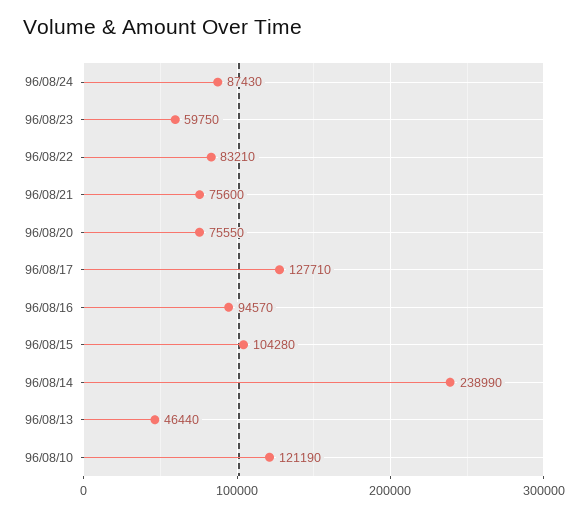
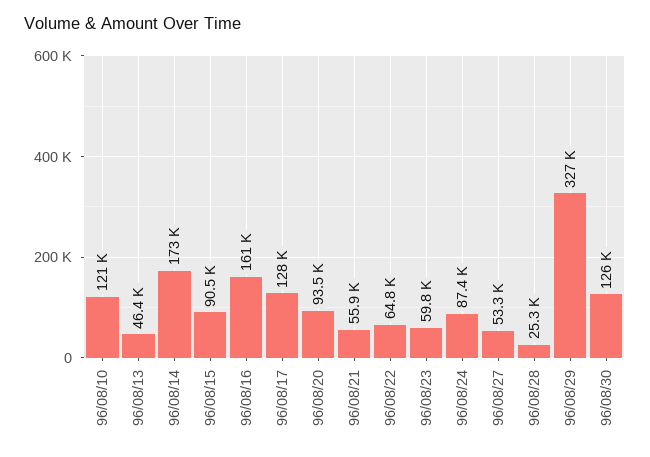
96/08/22: 83210 -> 64800
96/08/21: 75600 -> 55900
96/08/20: 75550 -> 93500
96/08/16: 94570 -> 161000
96/08/15: 104280 -> 90500
96/08/14: 238990 -> 173000
96/08/27: none -> 53300
96/08/28: none -> 25300
96/08/29: none -> 327000
96/08/30: none -> 126000

